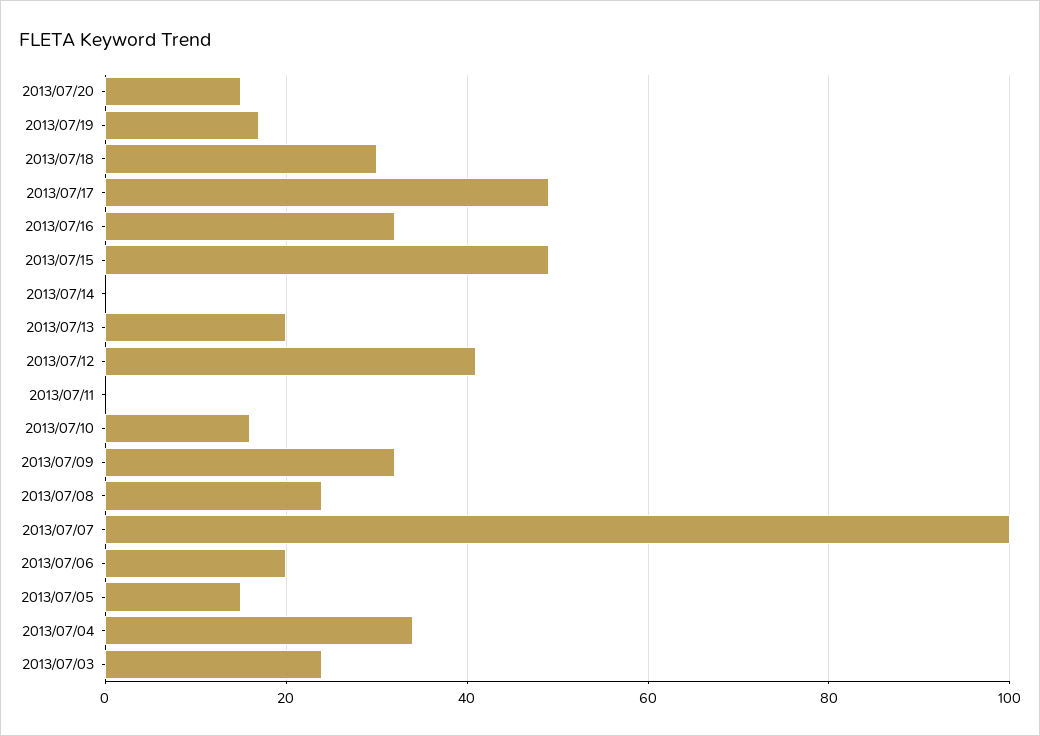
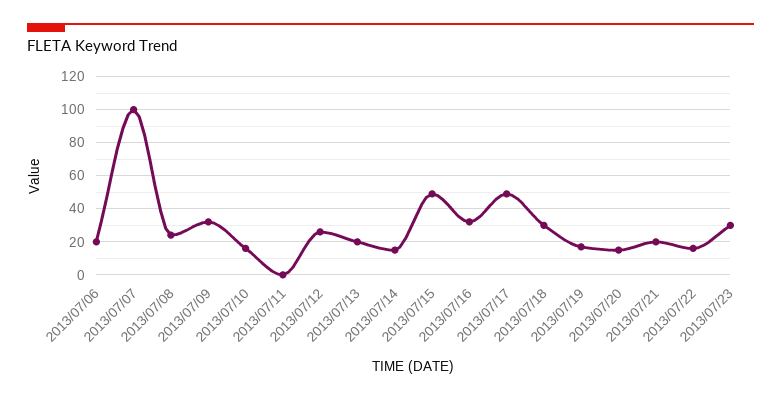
2013/07/14: 0 -> 15
2013/07/12: 40 -> 25
2013/07/05: 15 -> none
2013/07/04: 35 -> none
2013/07/03: 25 -> none
2013/07/21: none -> 20
2013/07/22: none -> 15
2013/07/23: none -> 30

